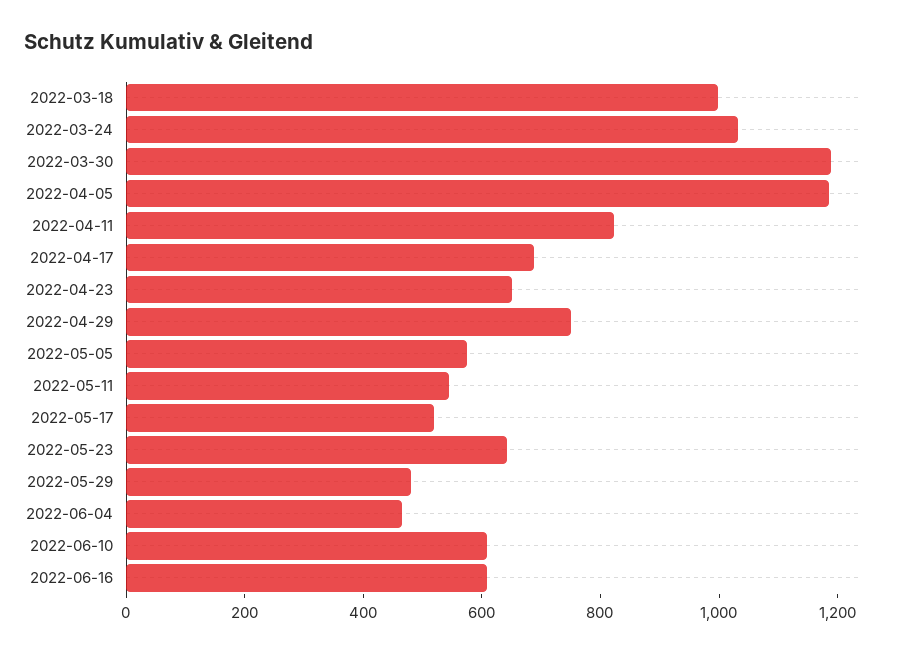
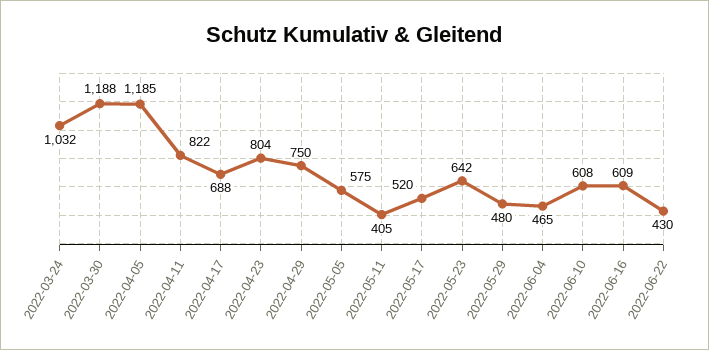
2022-03-18: 1000 -> none
2022-04-23: 650 -> 804
2022-05-11: 550 -> 405
2022-06-22: none -> 430

